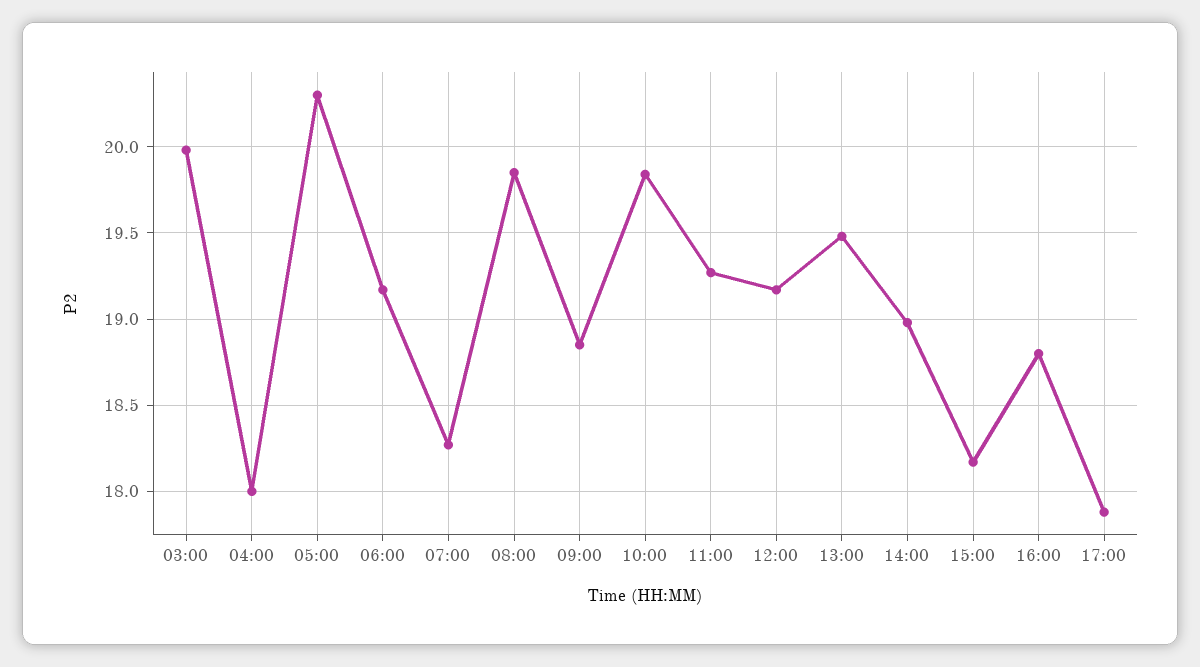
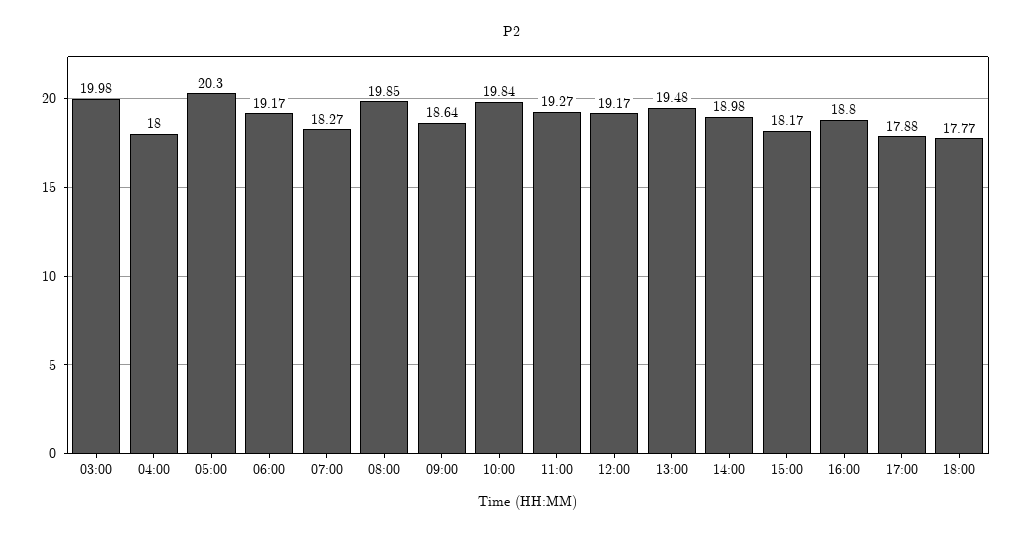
09:00: 18.85 -> 18.64
18:00: none -> 17.77

